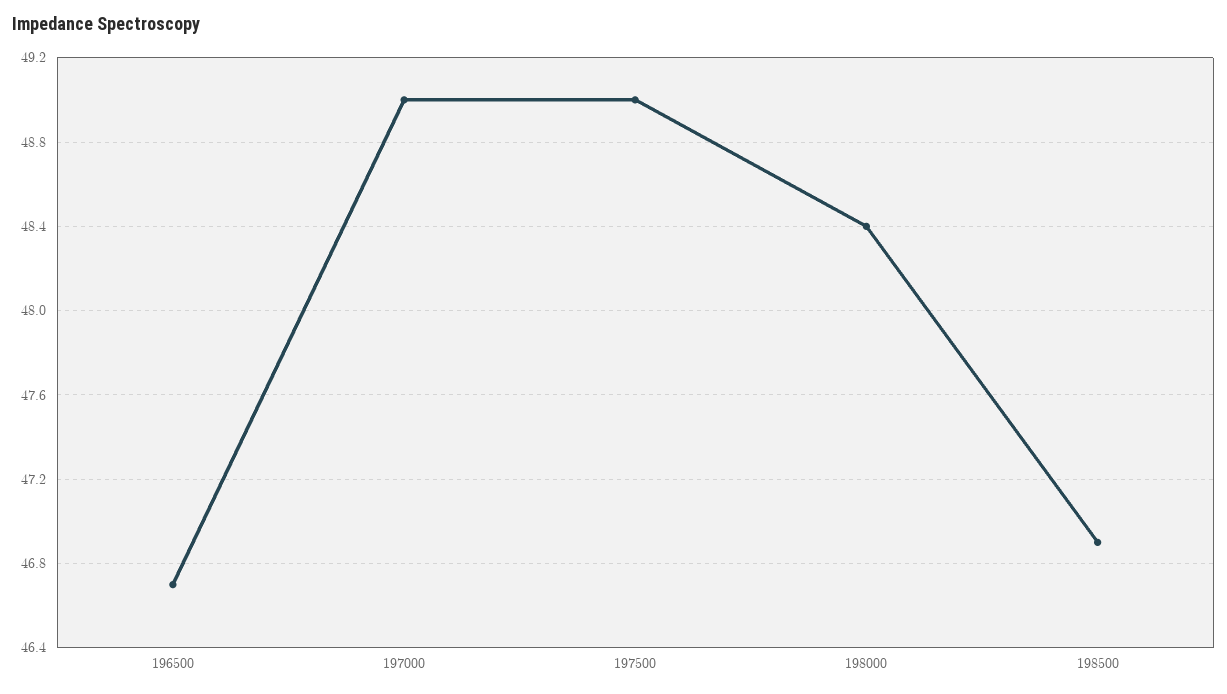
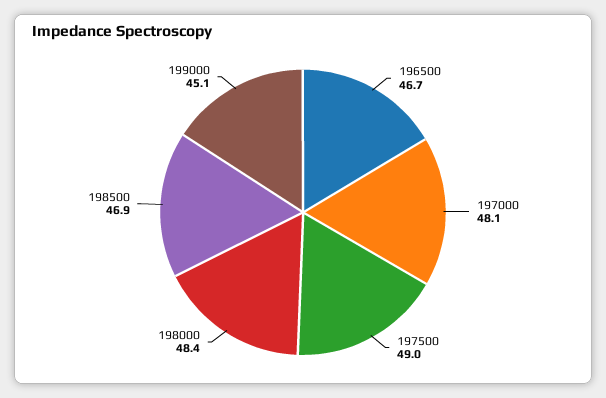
197000: 49 -> 48.1
199000: none -> 45.1

